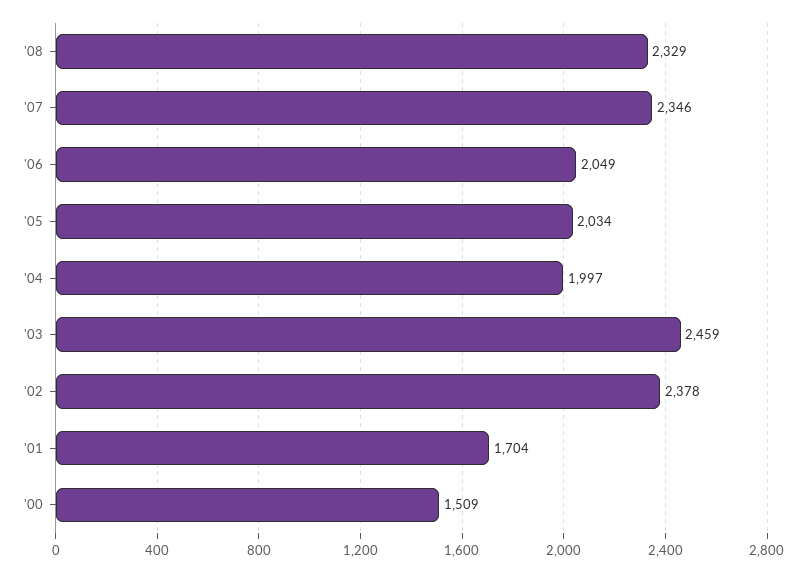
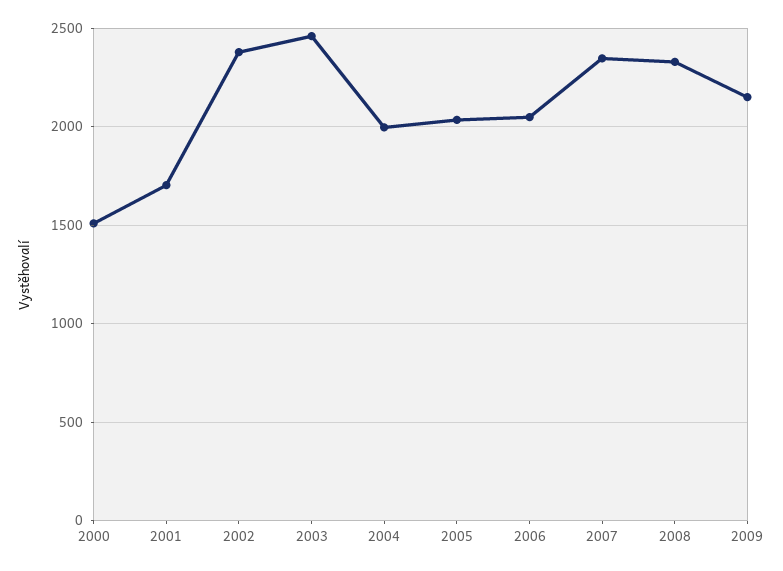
2009: none -> 2150

